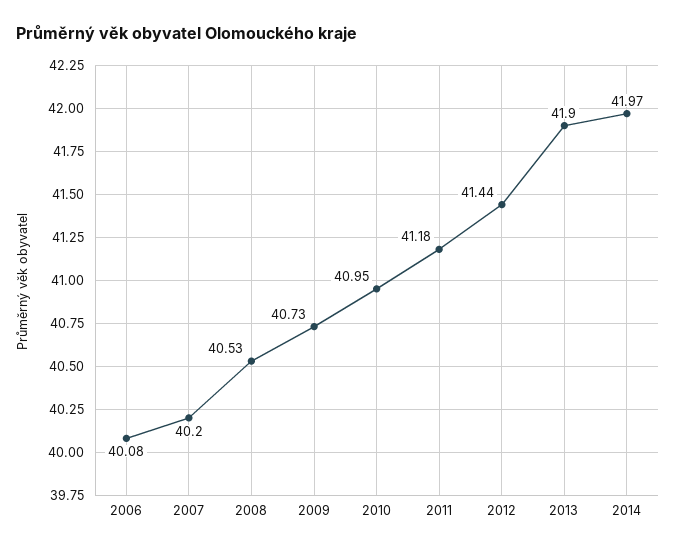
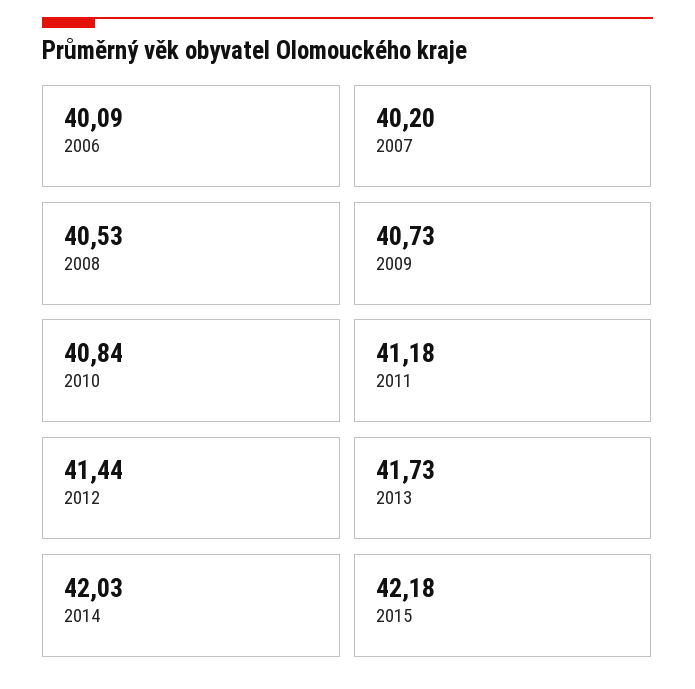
2006: 40.08 -> 40.09
2010: 40.95 -> 40.84
2013: 41.9 -> 41.73
2014: 41.97 -> 42.03
2015: none -> 42.18

